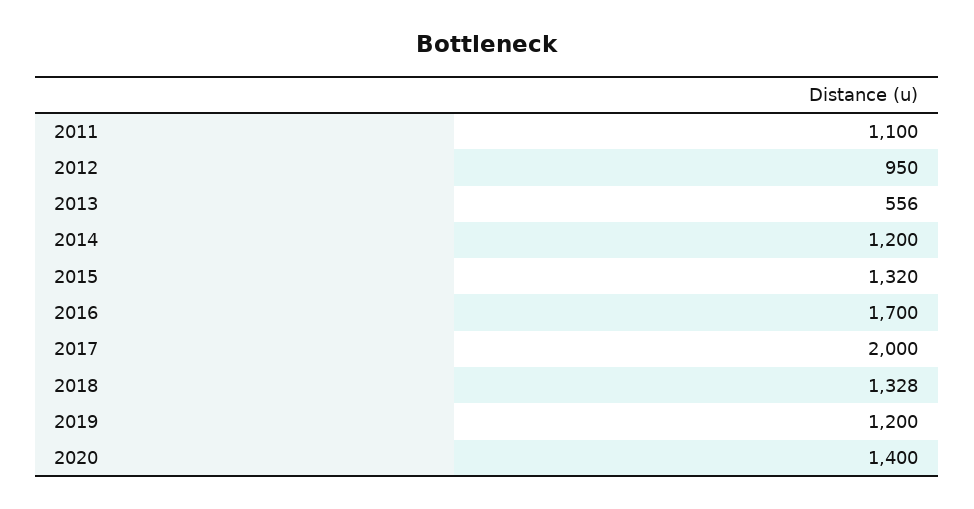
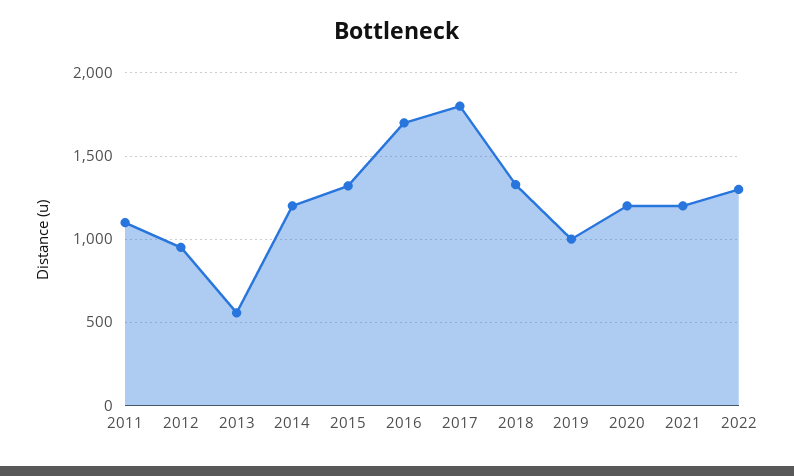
2017: 2000 -> 1800
2019: 1200 -> 1000
2020: 1400 -> 1200
2021: none -> 1200
2022: none -> 1300

